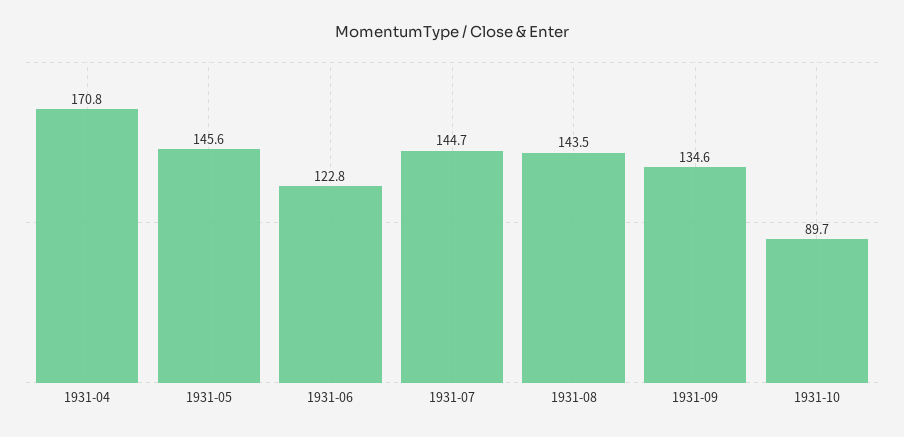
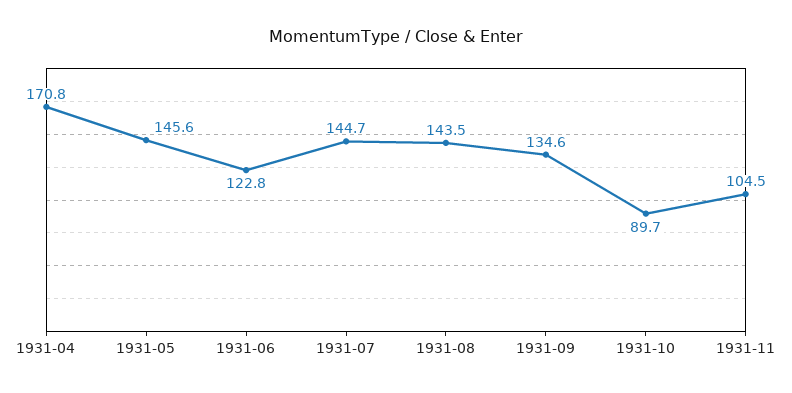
1931-11: none -> 104.5

